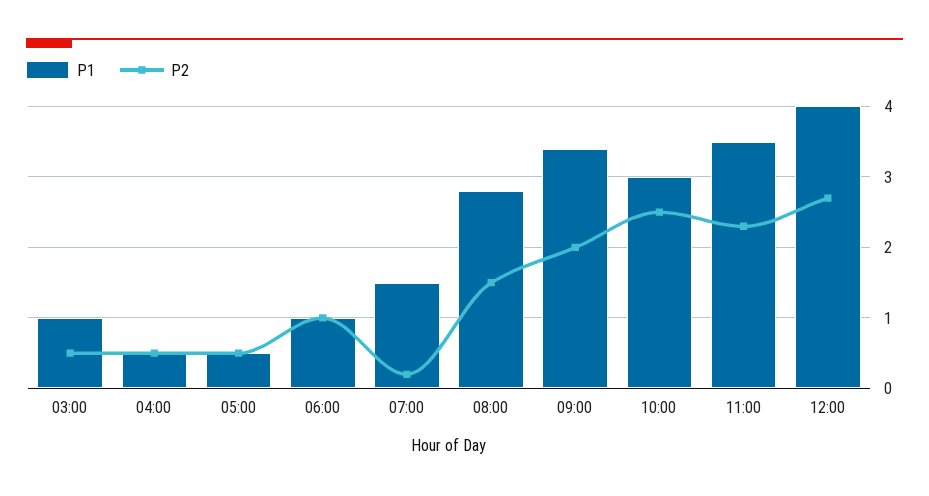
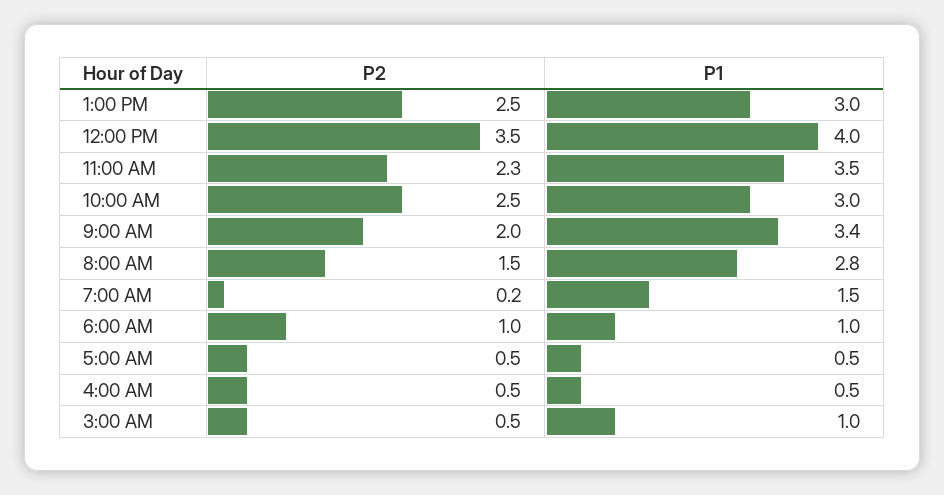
P2, 12:00: 2.7 -> 3.5
P2, 1:00 PM: none -> 2.5
P1, 1:00 PM: none -> 3

